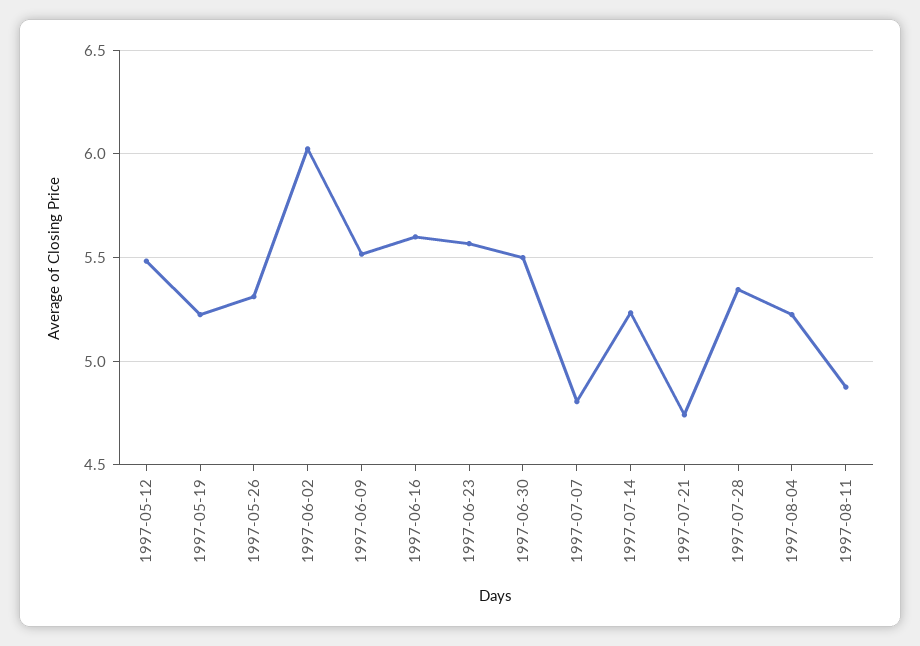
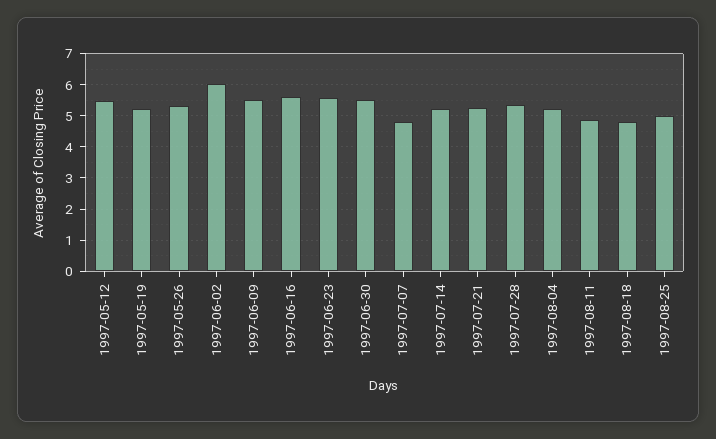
1997-07-21: 4.75 -> 5.2
1997-08-18: none -> 4.8
1997-08-25: none -> 5

